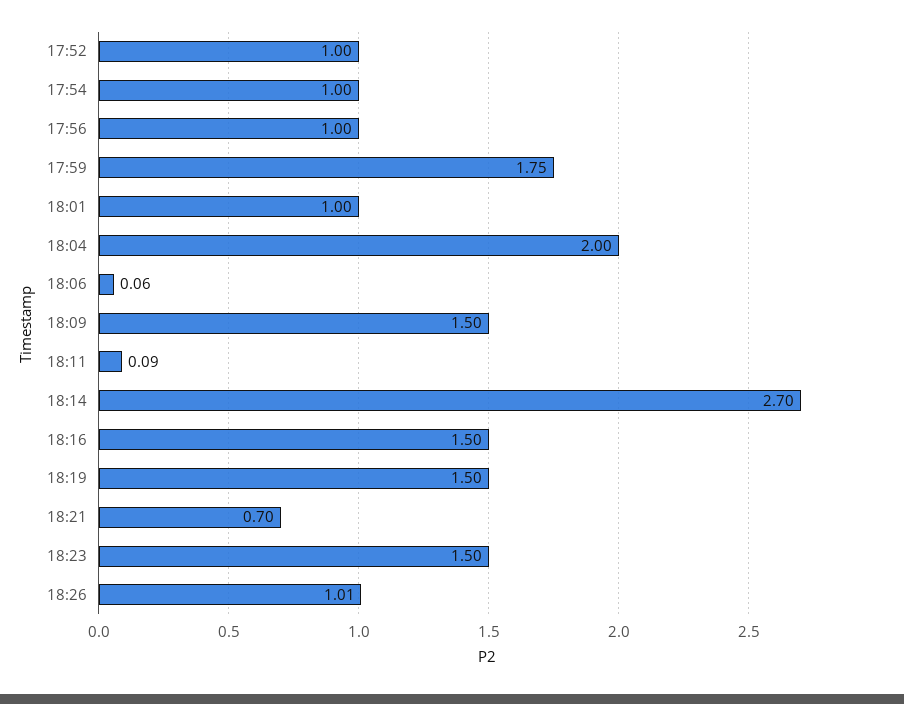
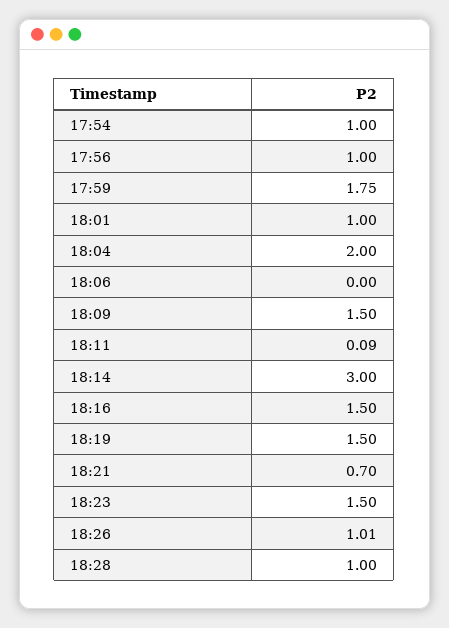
17:52: 1 -> none
18:06: 0.06 -> 0
18:14: 2.7 -> 3
18:28: none -> 1

